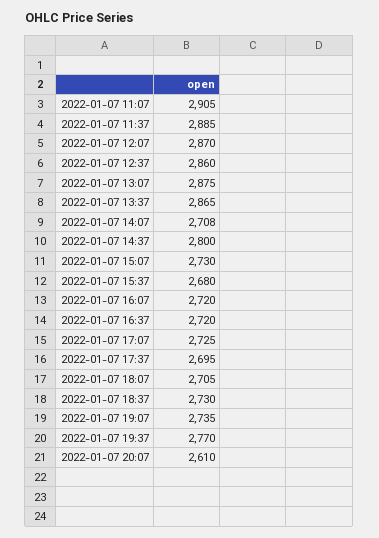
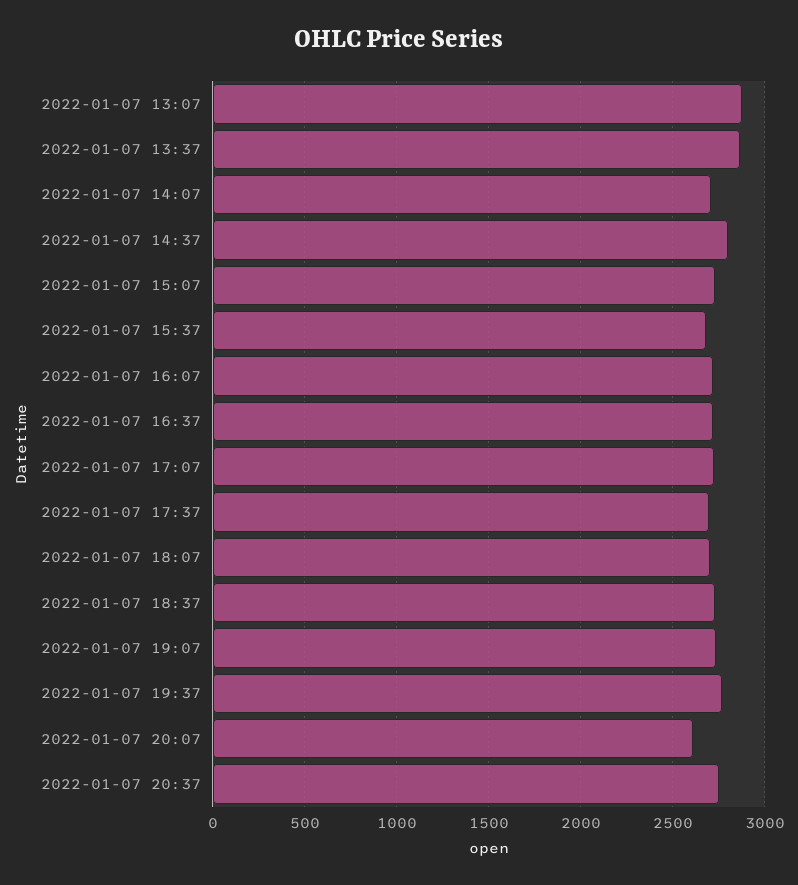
2022-01-07 11:07: 2905 -> none
2022-01-07 11:37: 2885 -> none
2022-01-07 12:07: 2870 -> none
2022-01-07 12:37: 2860 -> none
2022-01-07 20:37: none -> 2750

